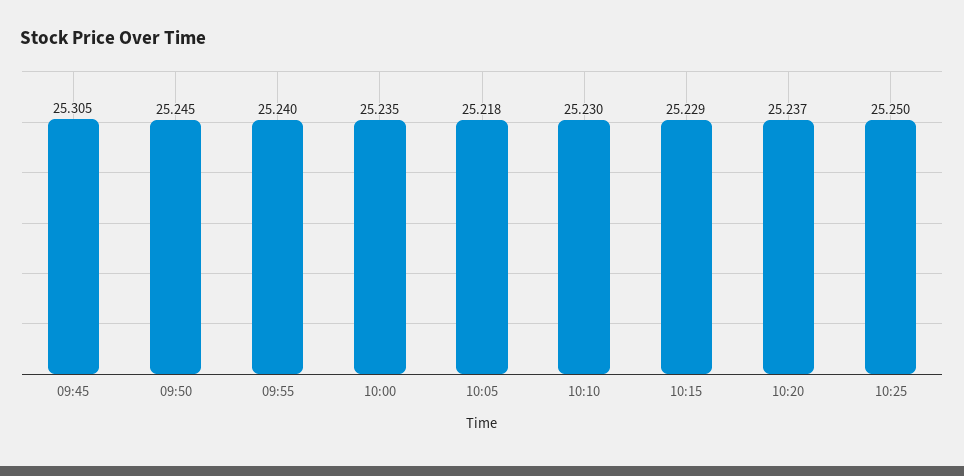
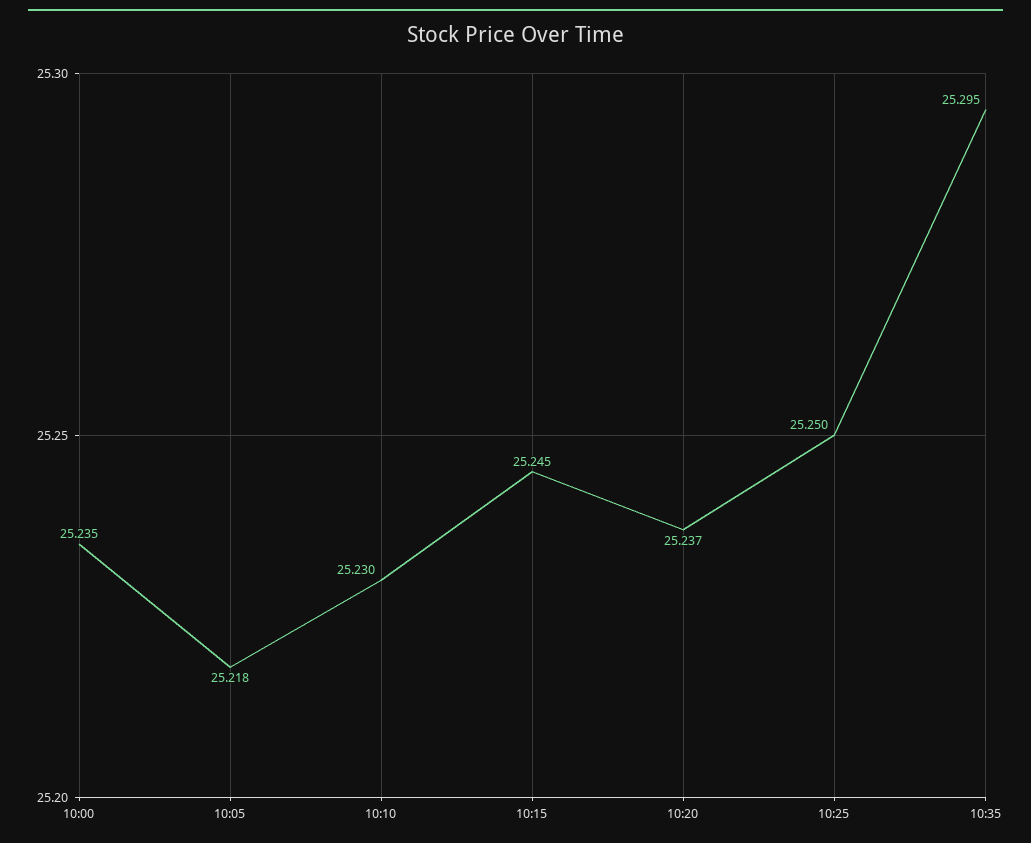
09:45: 25.305 -> none
09:50: 25.245 -> none
09:55: 25.24 -> none
10:15: 25.229 -> 25.245
10:35: none -> 25.295

